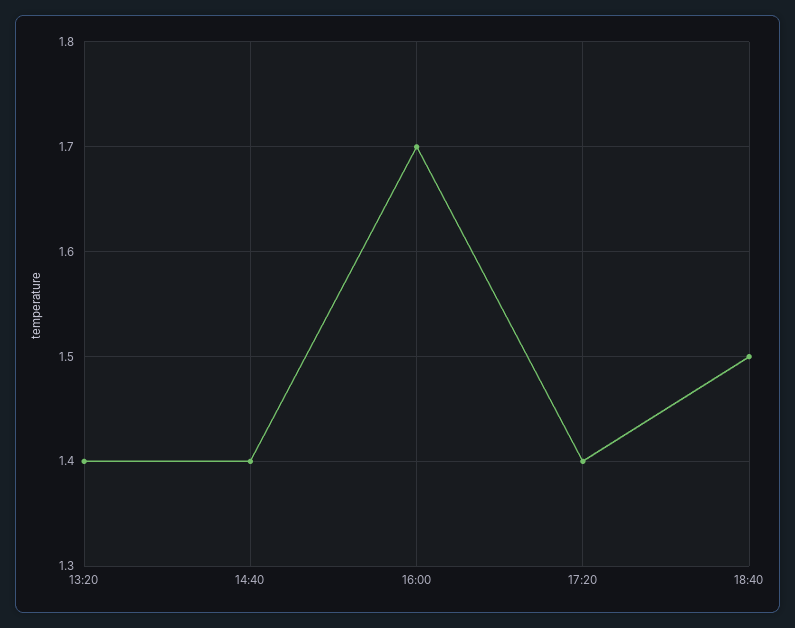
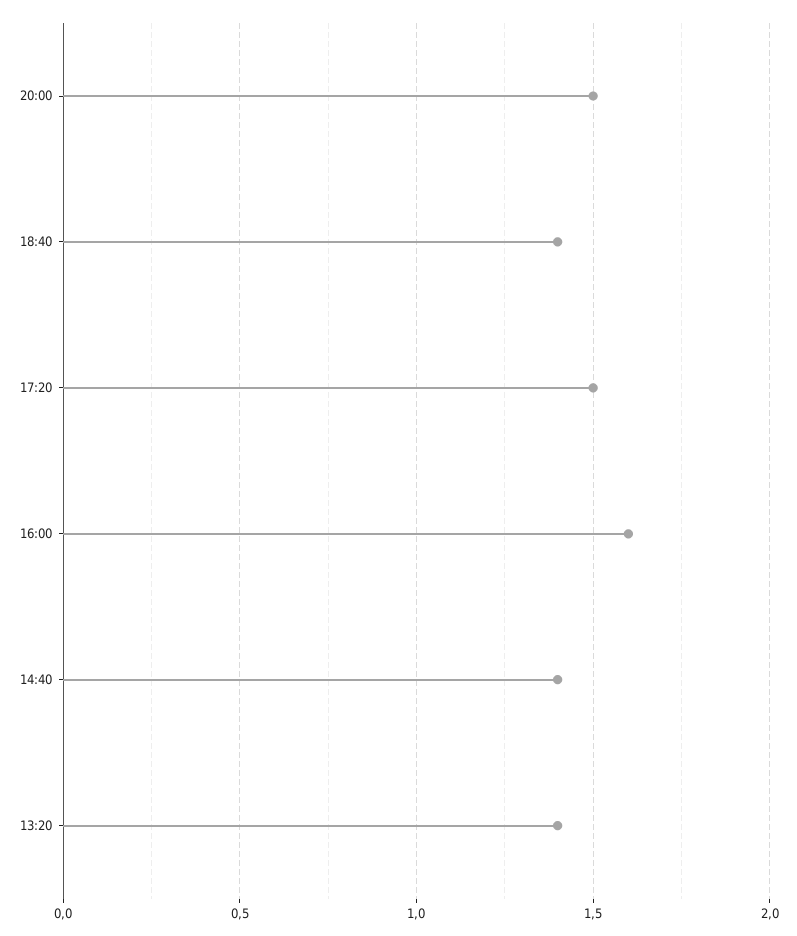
16:00: 1.7 -> 1.6
17:20: 1.4 -> 1.5
18:40: 1.5 -> 1.4
20:00: none -> 1.5

